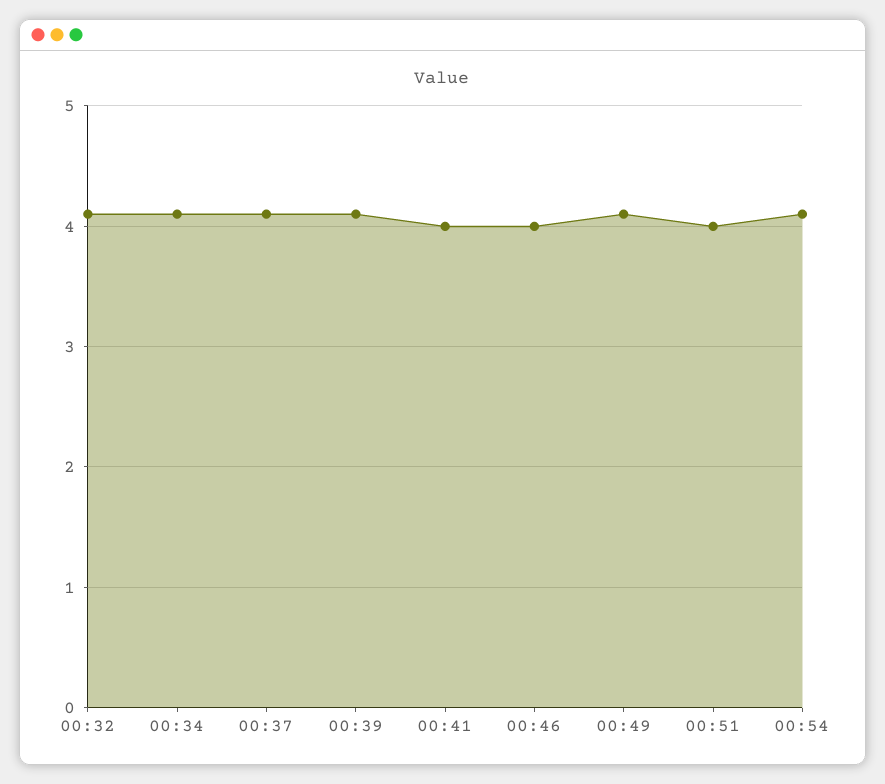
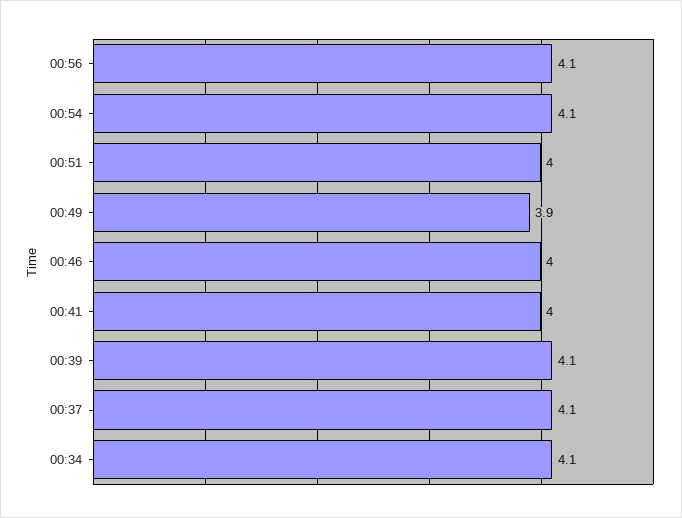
00:32: 4.1 -> none
00:49: 4.1 -> 3.9
00:56: none -> 4.1

